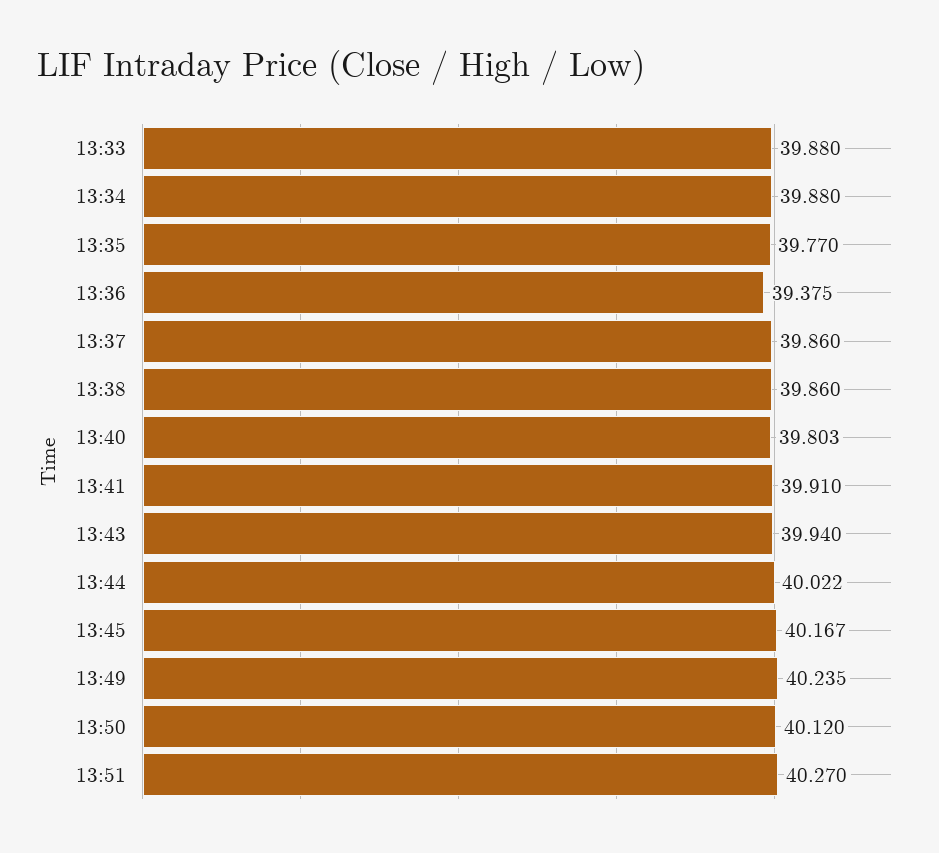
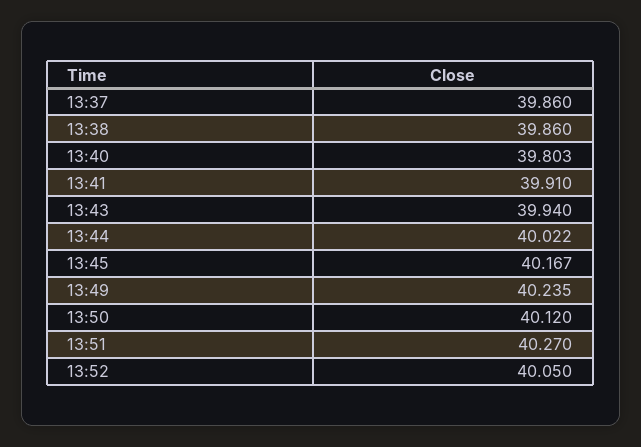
13:33: 39.88 -> none
13:34: 39.88 -> none
13:35: 39.77 -> none
13:36: 39.375 -> none
13:52: none -> 40.05

